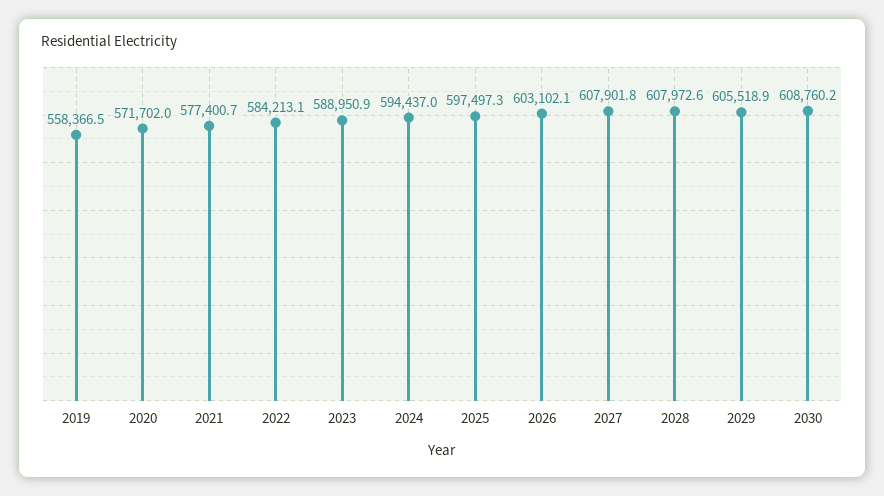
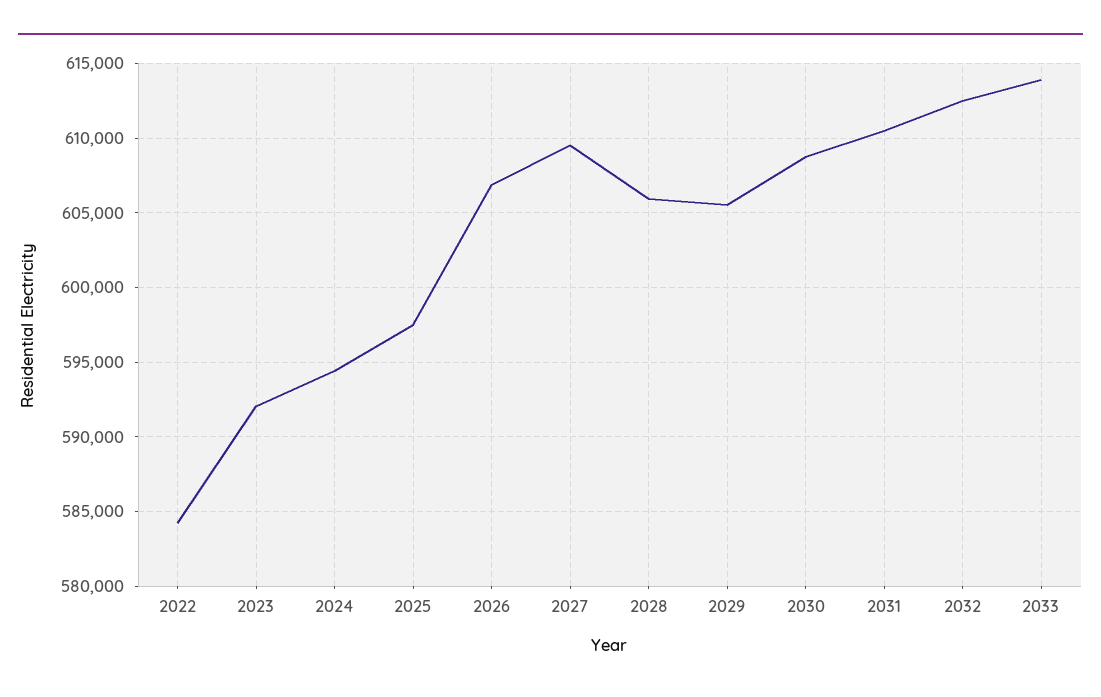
2019: 558366.5 -> none
2020: 571702 -> none
2021: 577400.7 -> none
2023: 588950.9 -> 592000
2026: 603102.1 -> 607000
2027: 607901.8 -> 609500
2028: 607972.6 -> 606000
2031: none -> 610500
2032: none -> 612500
2033: none -> 614000

